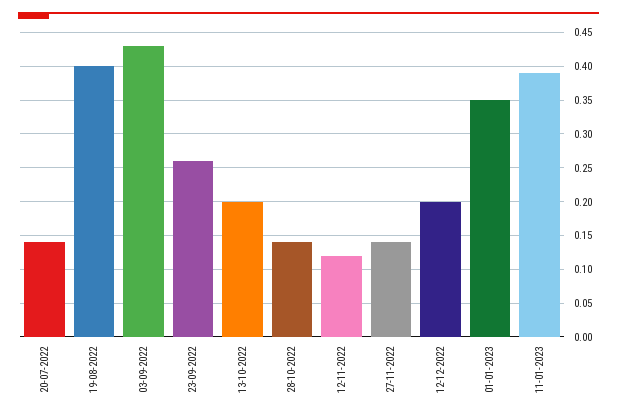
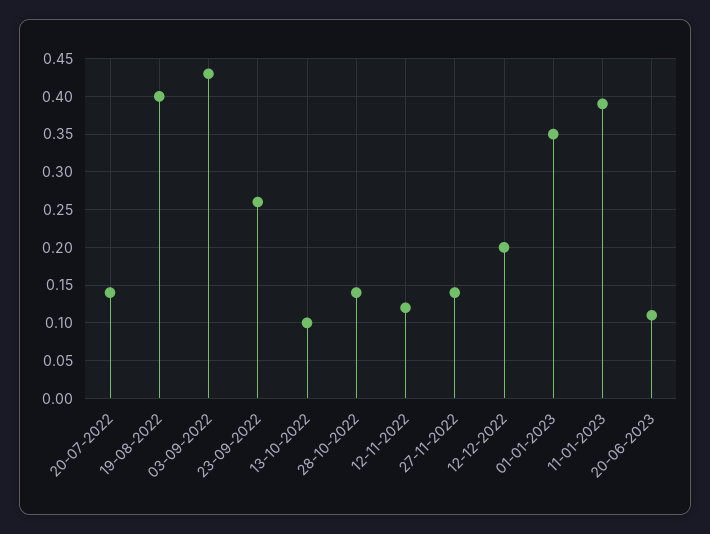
13-10-2022: 0.2 -> 0.1
20-06-2023: none -> 0.11

